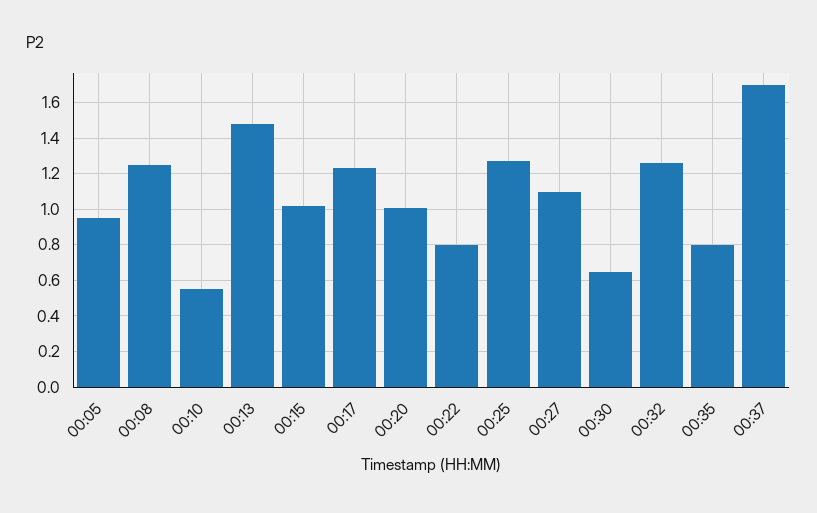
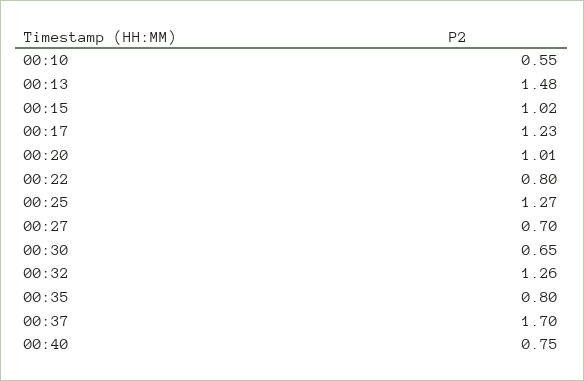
00:05: 0.95 -> none
00:08: 1.25 -> none
00:27: 1.1 -> 0.7
00:40: none -> 0.75

